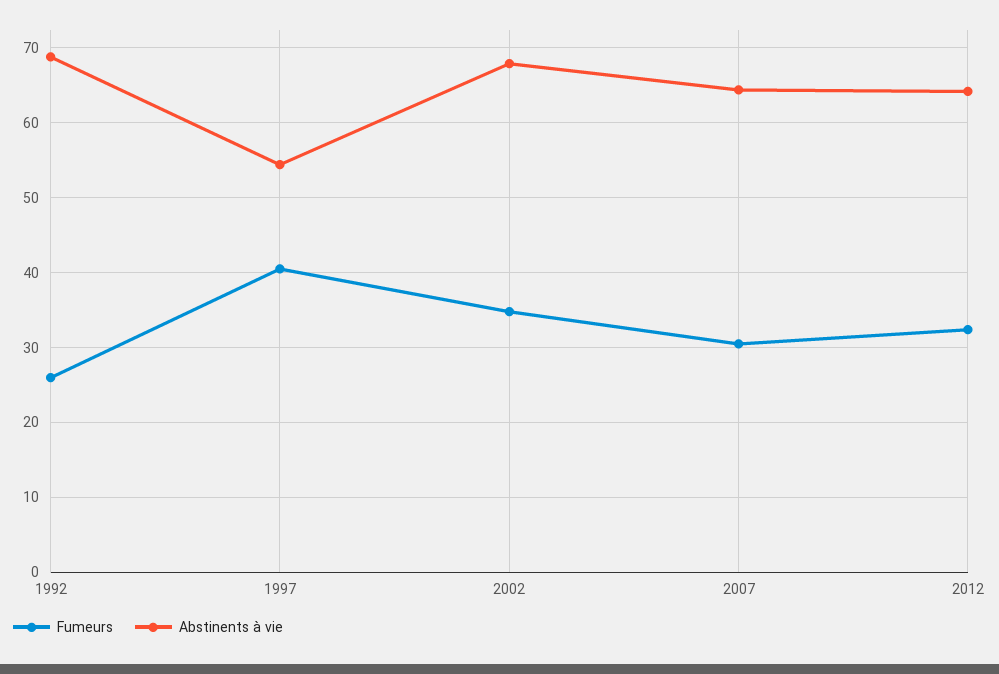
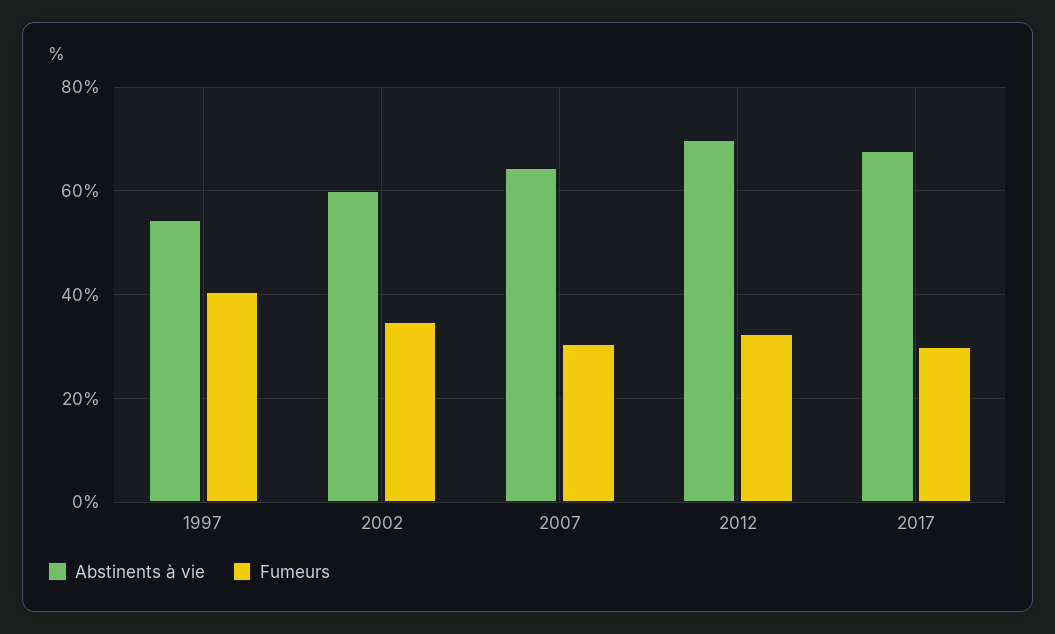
Fumeurs, 1992: 26 -> none
Abstinents à vie, 1992: 69 -> none
Abstinents à vie, 2002: 68 -> 60
Abstinents à vie, 2012: 64 -> 70
Abstinents à vie, 2017: none -> 68
Fumeurs, 2017: none -> 30

